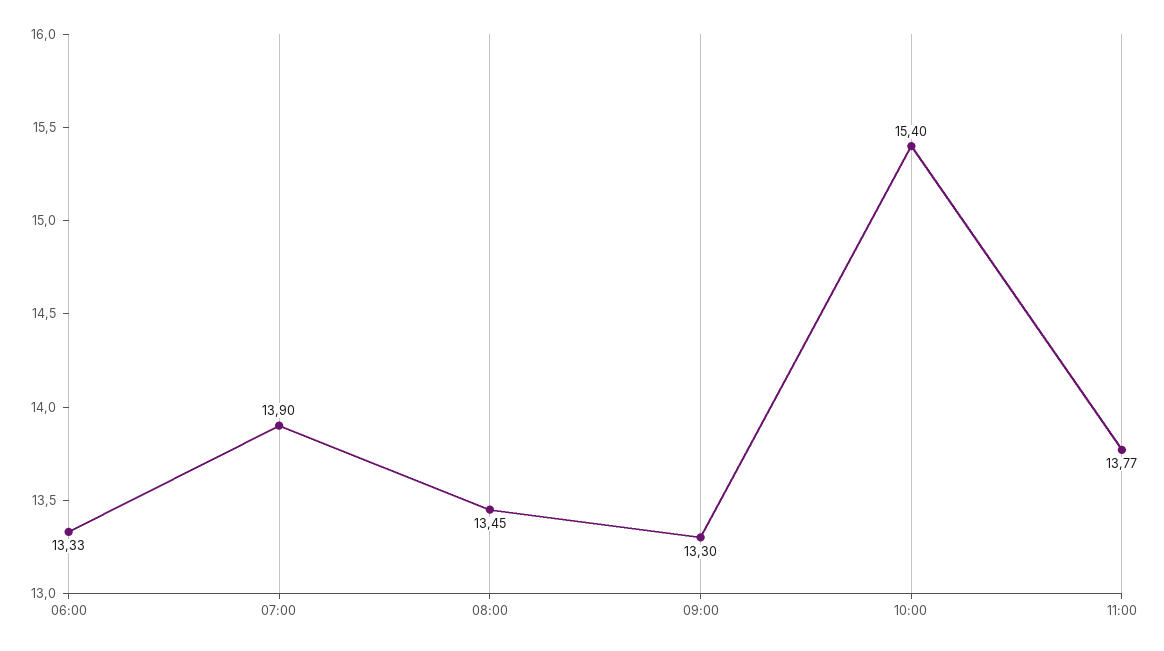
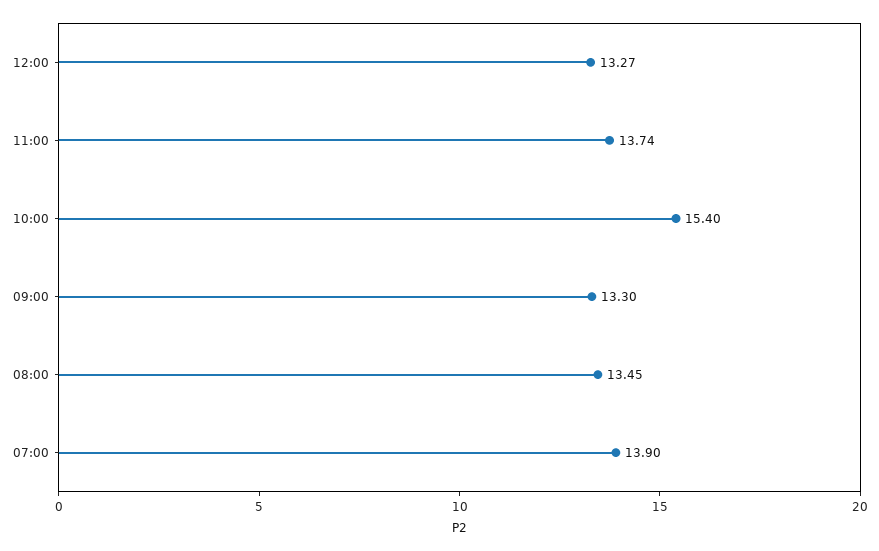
06:00: 13.33 -> none
11:00: 13.77 -> 13.74
12:00: none -> 13.27

